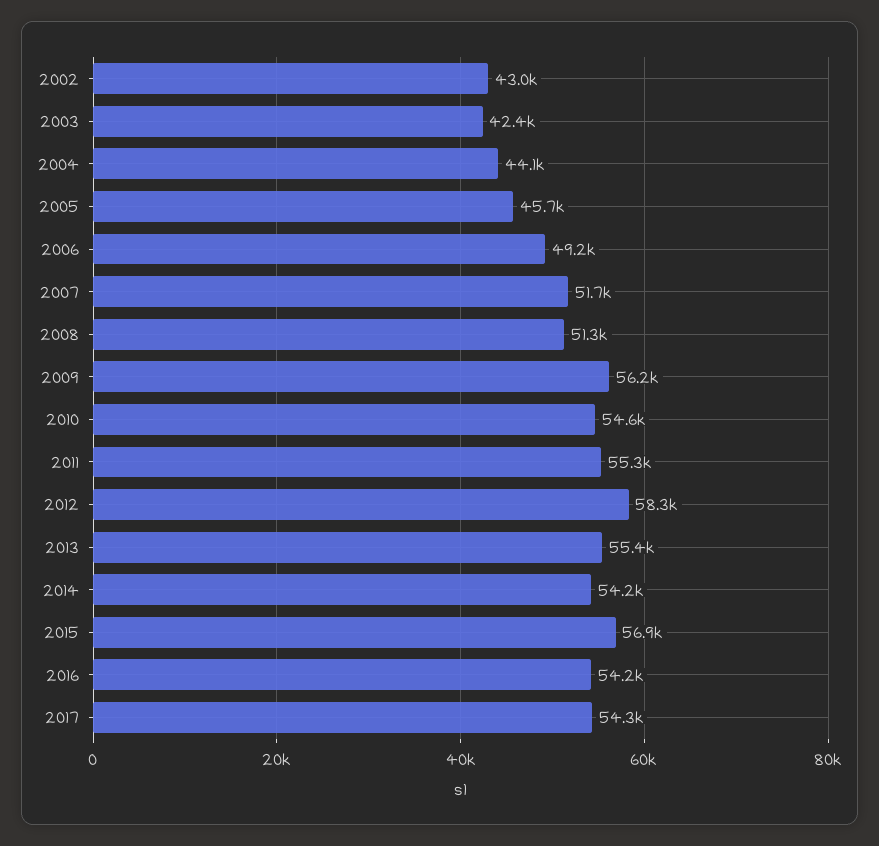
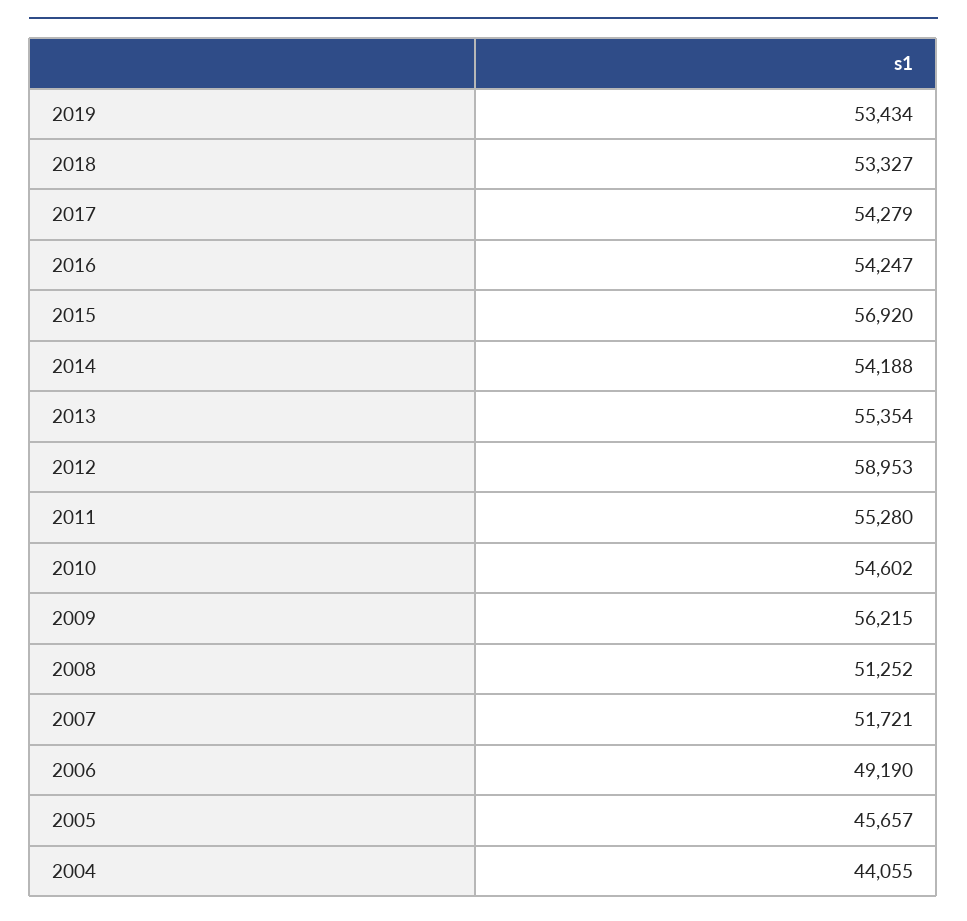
2002: 43000 -> none
2003: 42400 -> none
2012: 58300 -> 58953
2019: none -> 53434
2018: none -> 53327

